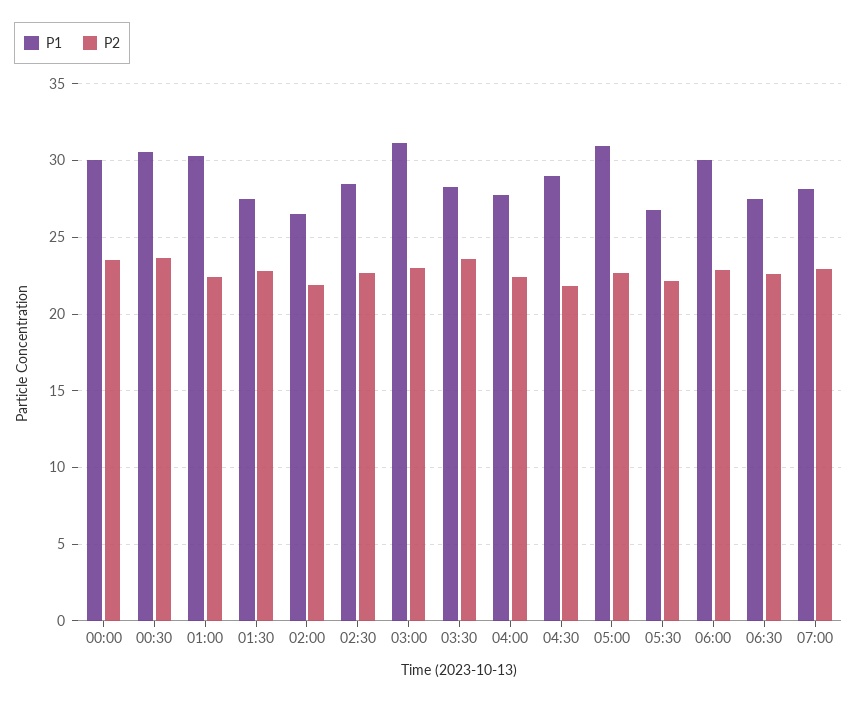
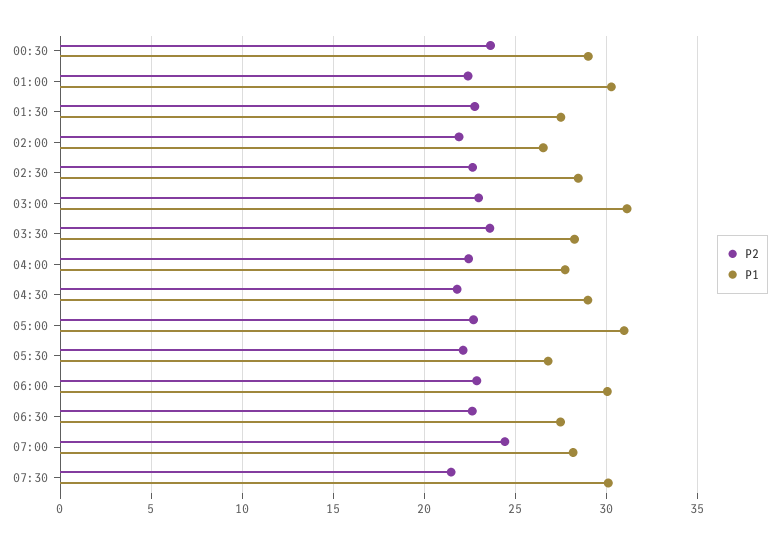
P1, 00:00: 30 -> none
P2, 00:00: 23.5 -> none
P1, 00:30: 30.5 -> 29
P2, 07:00: 23 -> 24.5
P2, 07:30: none -> 21.5
P1, 07:30: none -> 30

